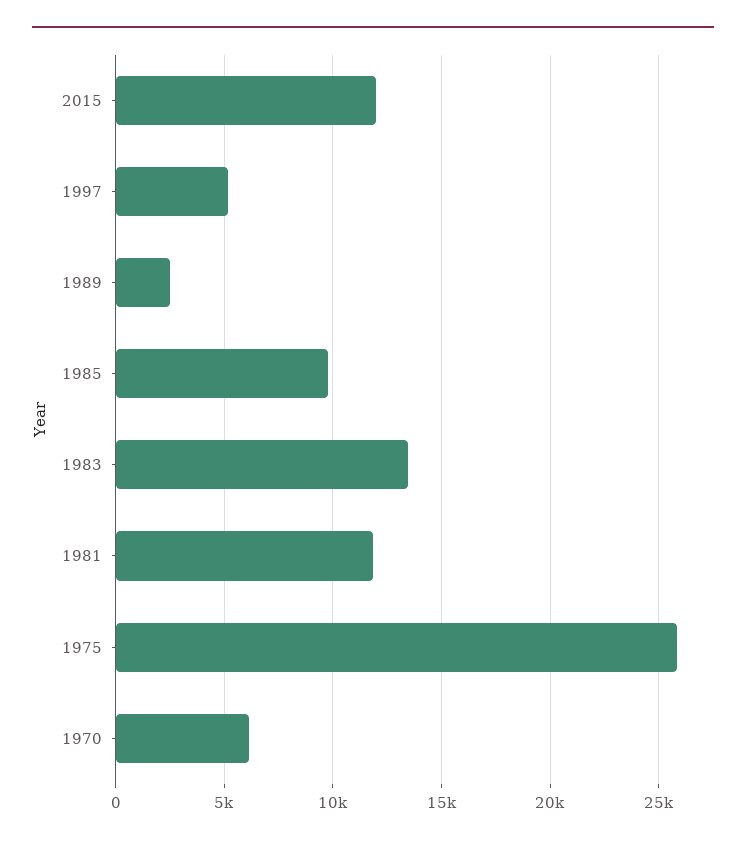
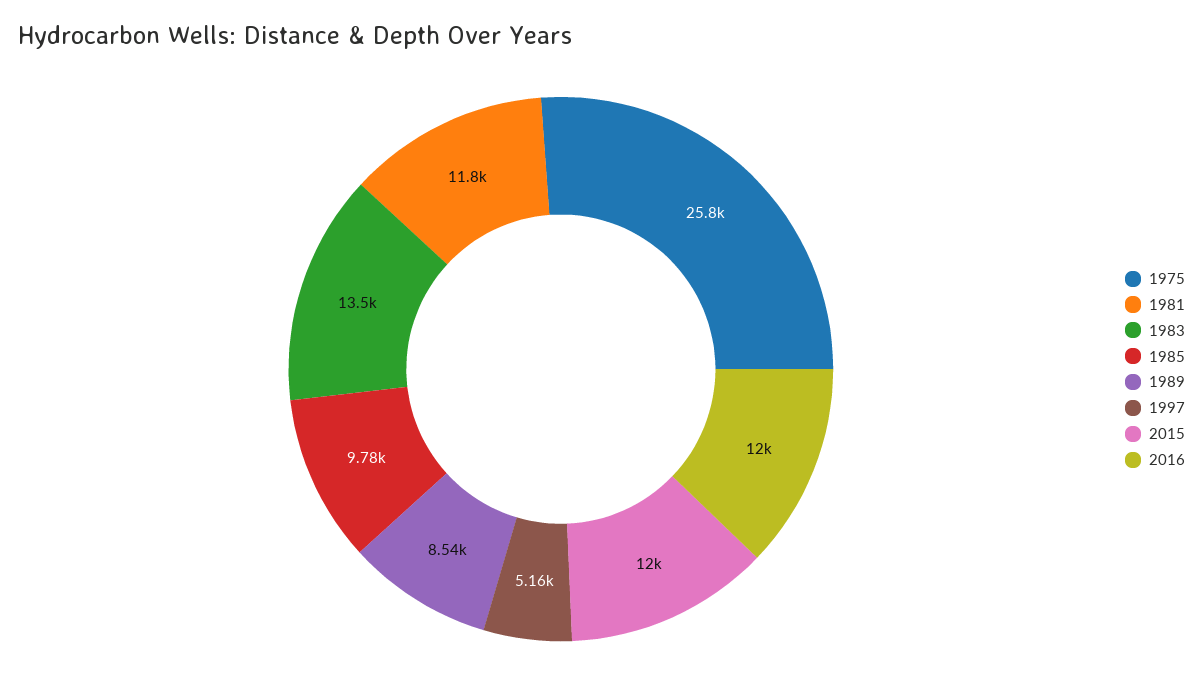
1989: 2500 -> 8540
1970: 6000 -> none
2016: none -> 12000

